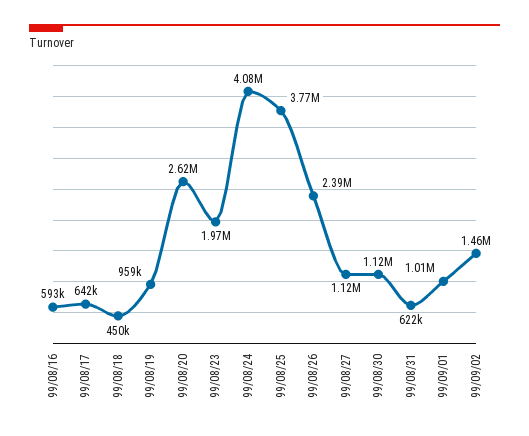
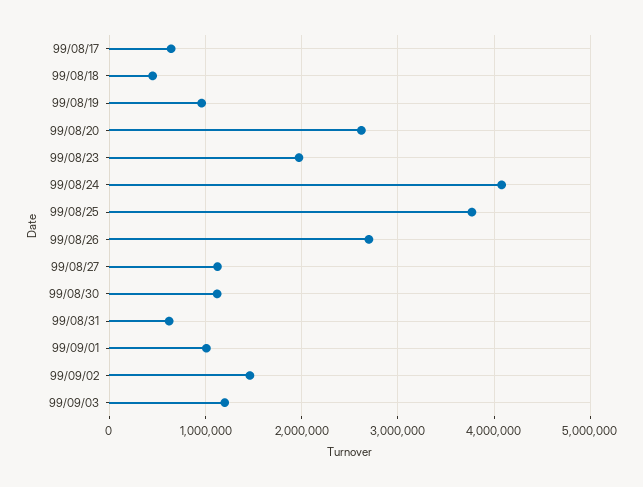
99/08/16: 593000 -> none
99/08/26: 2390000 -> 2700000
99/09/03: none -> 1200000

